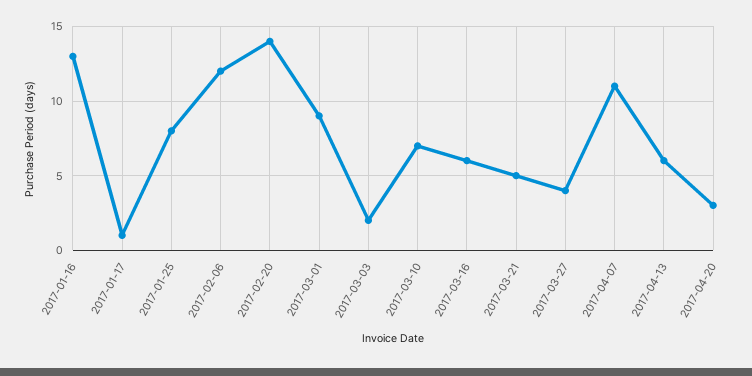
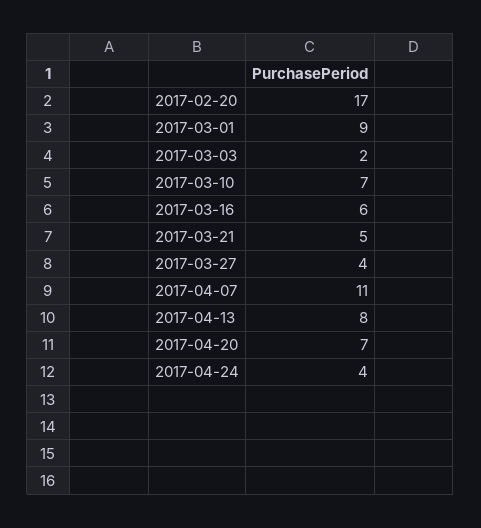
2017-01-16: 13 -> none
2017-01-17: 1 -> none
2017-01-25: 8 -> none
2017-02-06: 12 -> none
2017-02-20: 14 -> 17
2017-04-13: 6 -> 8
2017-04-20: 3 -> 7
2017-04-24: none -> 4

